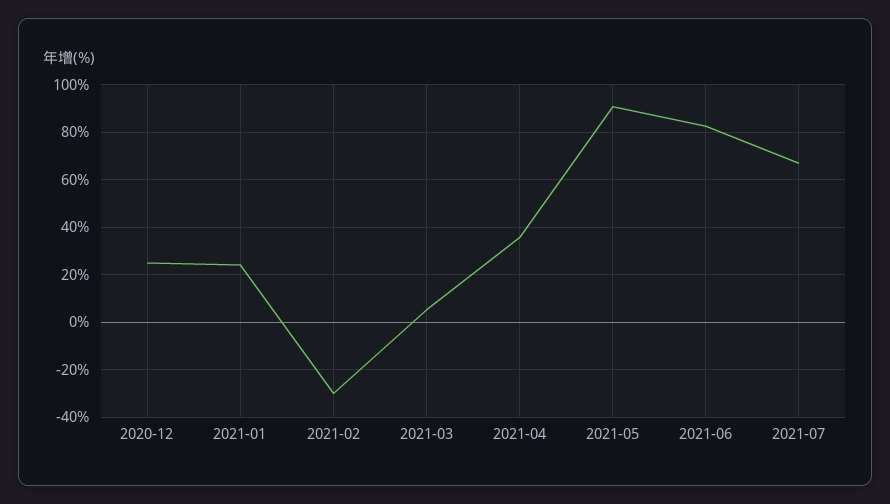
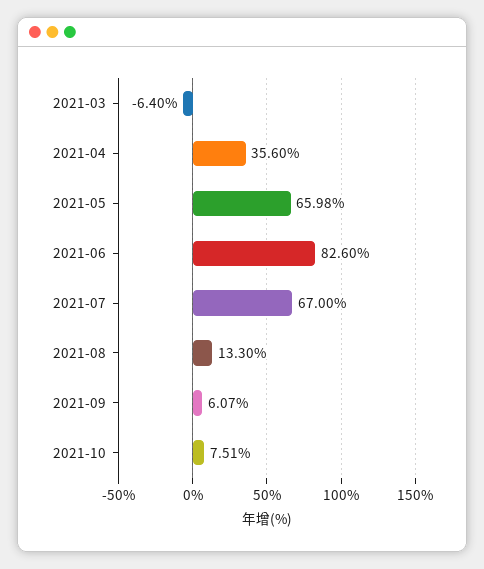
2020-12: 25 -> none
2021-01: 25 -> none
2021-02: -30 -> none
2021-03: 5 -> -6.4
2021-05: 90 -> 65.98
2021-08: none -> 13.3
2021-09: none -> 6.07
2021-10: none -> 7.51

